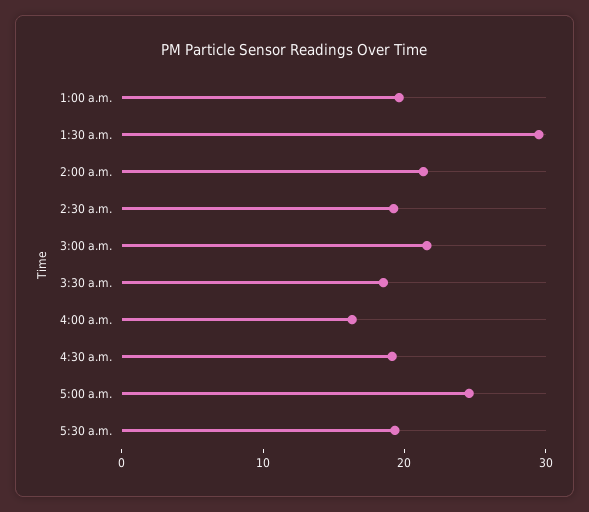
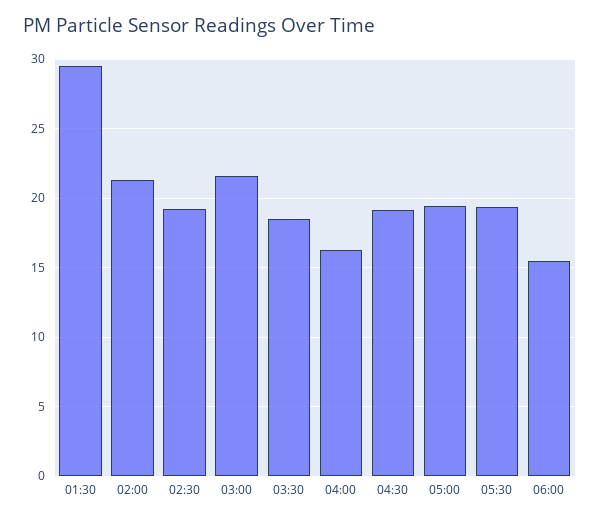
1:00 a.m.: 20 -> none
5:00 a.m.: 24 -> 19.5
06:00: none -> 15.5

